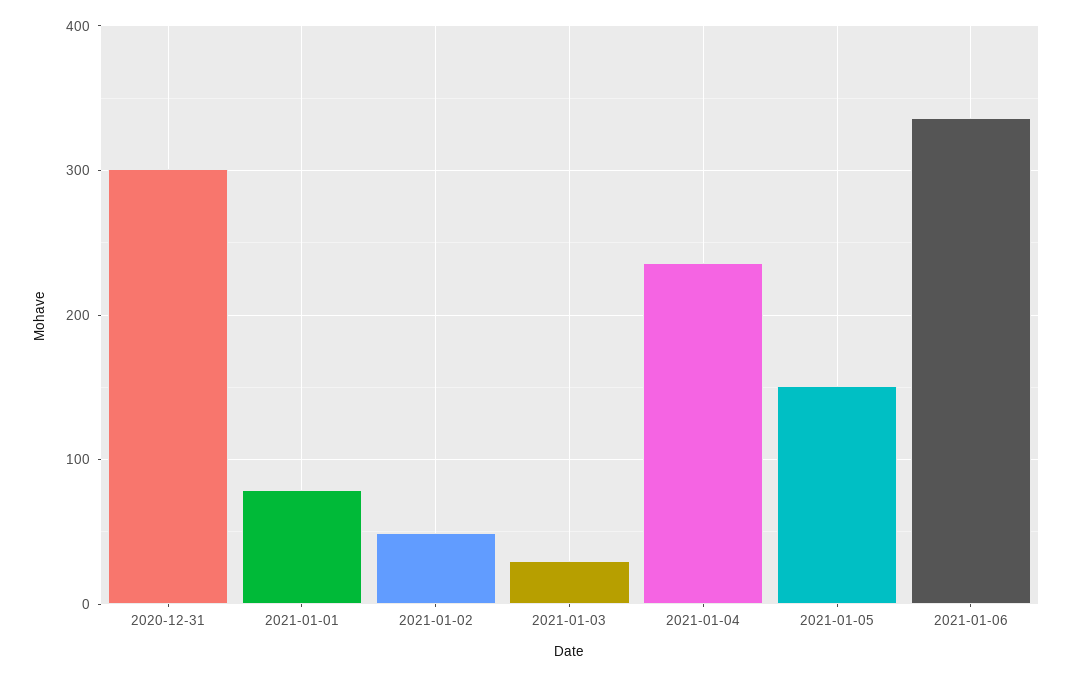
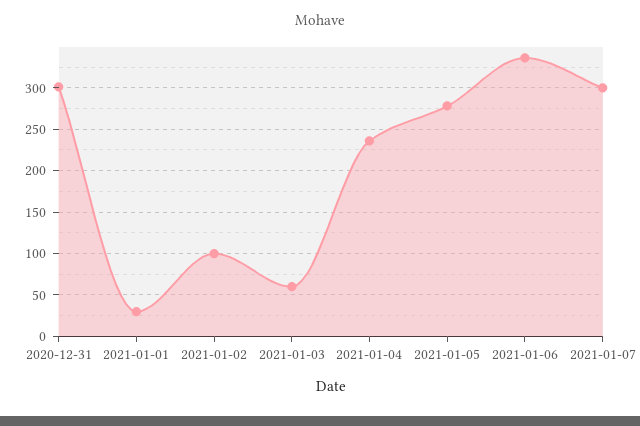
2021-01-01: 80 -> 30
2021-01-02: 50 -> 100
2021-01-03: 30 -> 60
2021-01-05: 150 -> 280
2021-01-07: none -> 300

